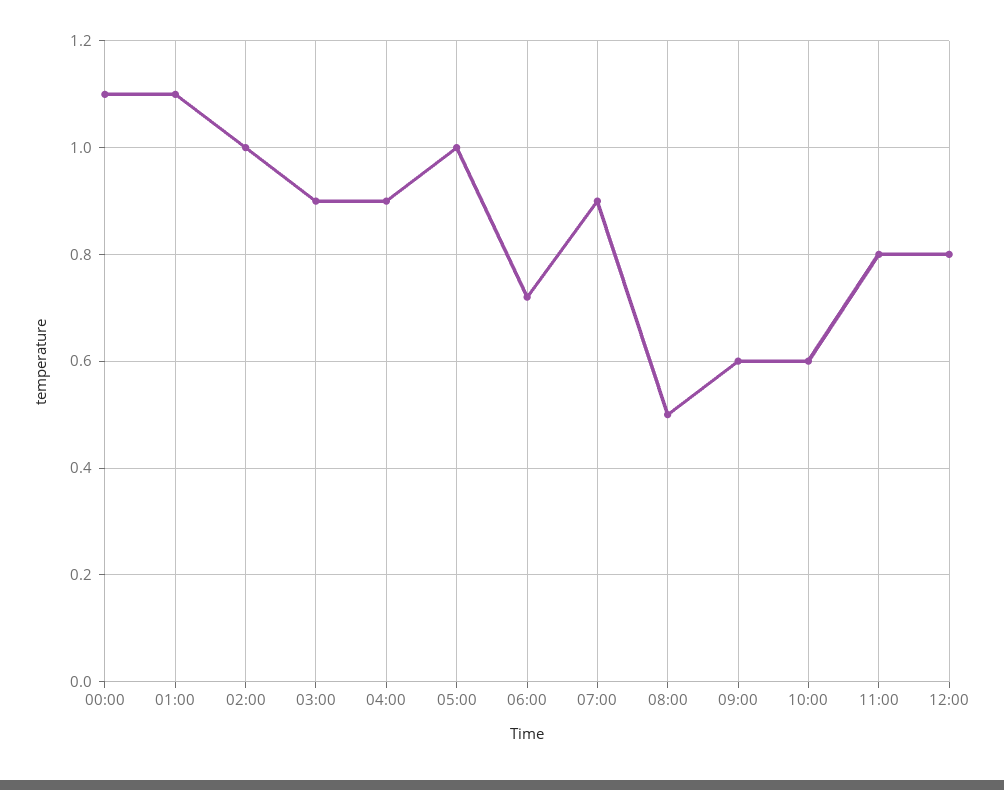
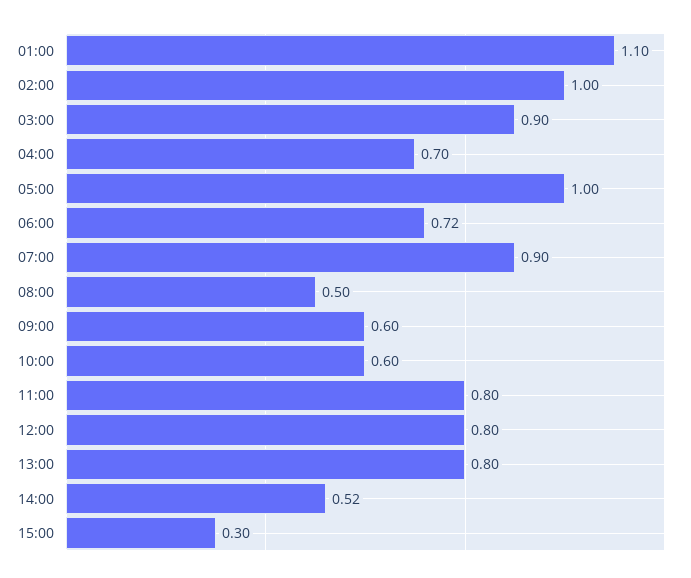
00:00: 1.1 -> none
04:00: 0.9 -> 0.7
13:00: none -> 0.8
14:00: none -> 0.52
15:00: none -> 0.3

